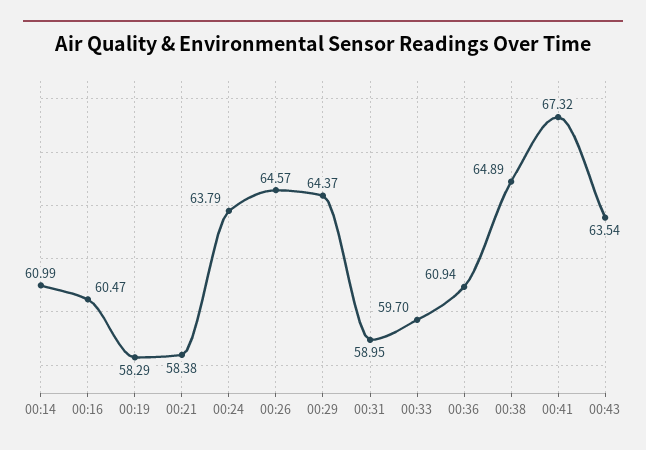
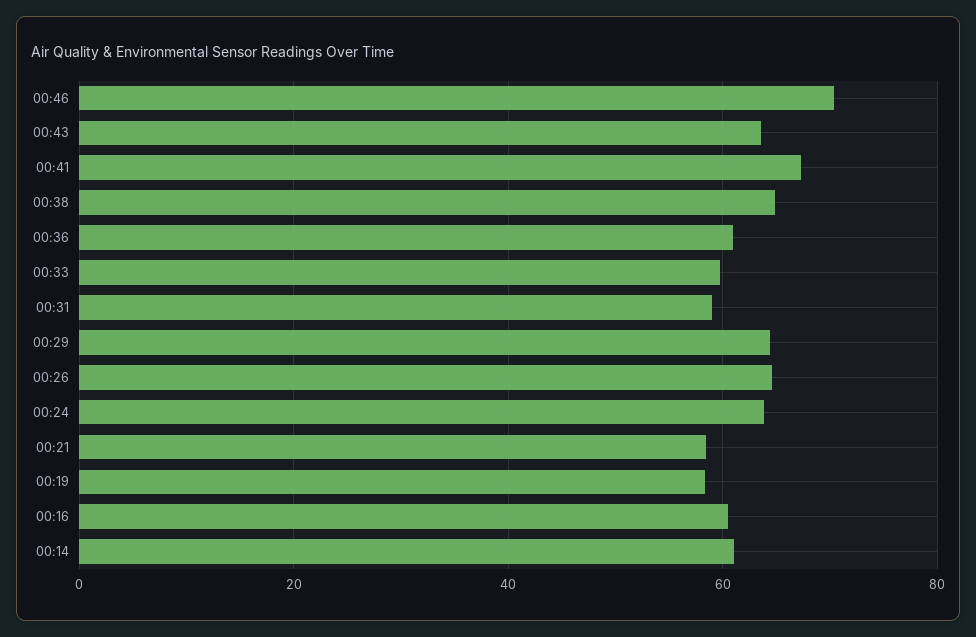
00:46: none -> 70

